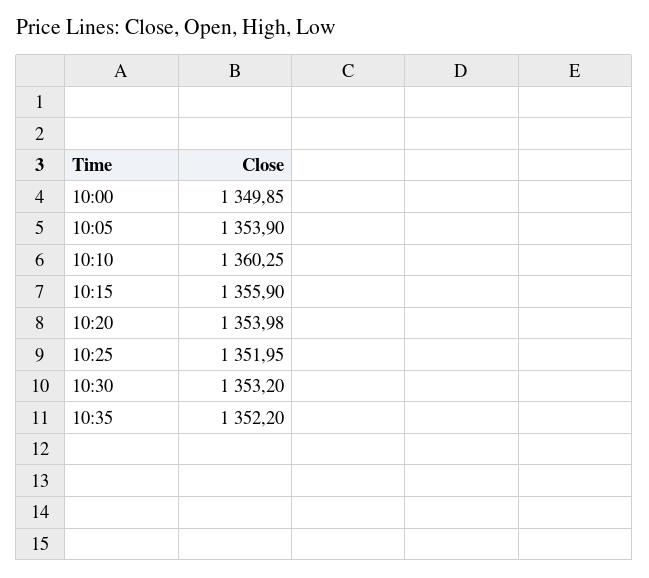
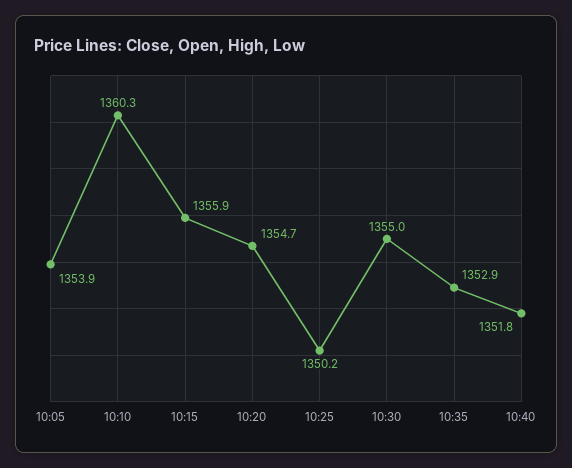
10:00: 1349.85 -> none
10:20: 1353.98 -> 1354.7
10:25: 1351.95 -> 1350.2
10:30: 1353.2 -> 1355
10:35: 1352.2 -> 1352.9
10:40: none -> 1351.8

